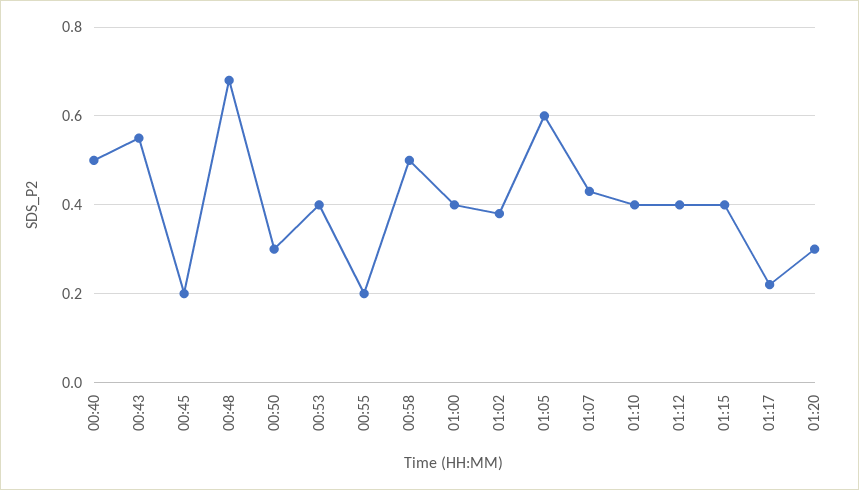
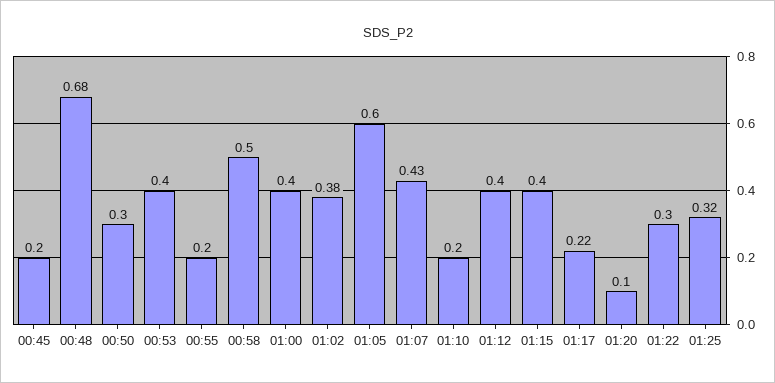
00:40: 0.5 -> none
00:43: 0.55 -> none
01:10: 0.4 -> 0.2
01:20: 0.3 -> 0.1
01:22: none -> 0.3
01:25: none -> 0.32

